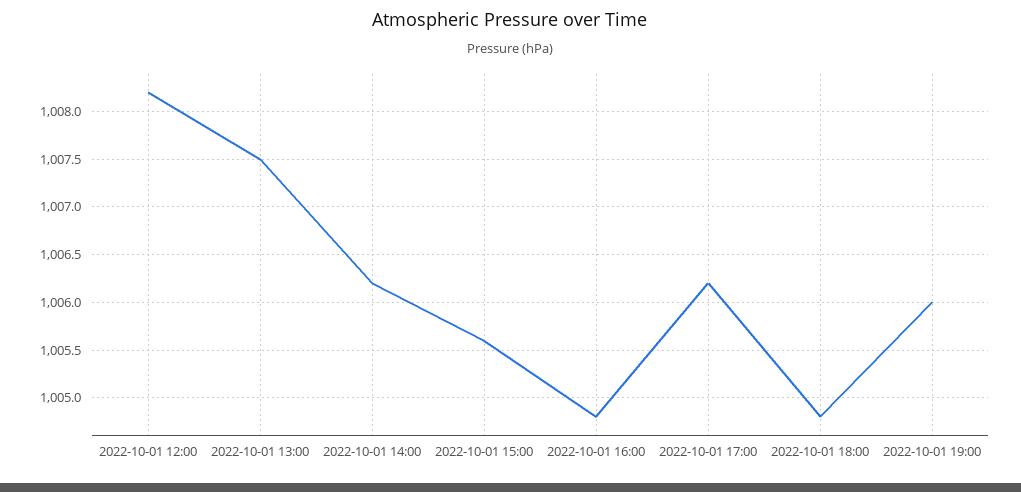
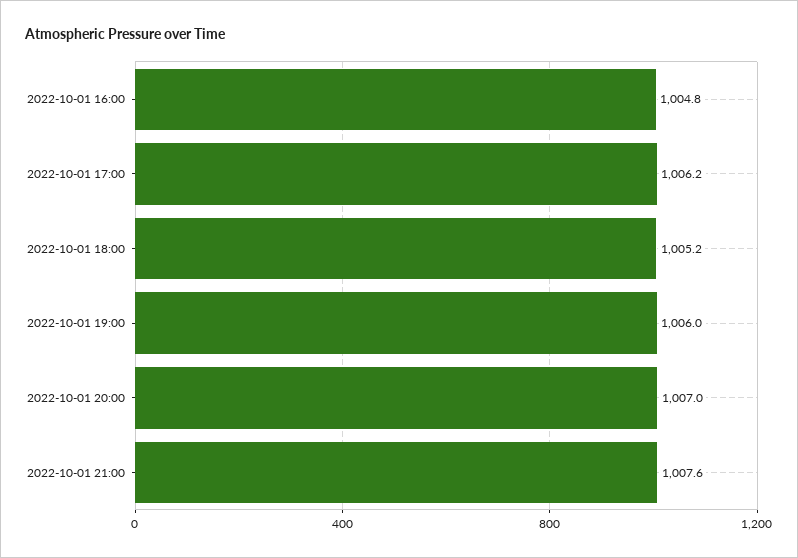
2022-10-01 12:00: 1008.2 -> none
2022-10-01 13:00: 1007.5 -> none
2022-10-01 14:00: 1006.2 -> none
2022-10-01 15:00: 1005.6 -> none
2022-10-01 18:00: 1004.8 -> 1005.2
2022-10-01 20:00: none -> 1007
2022-10-01 21:00: none -> 1007.6

